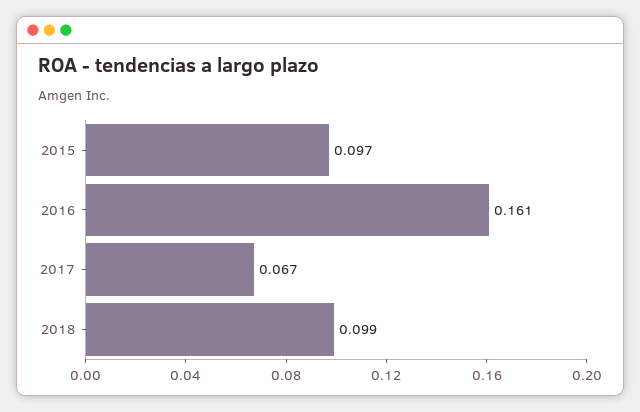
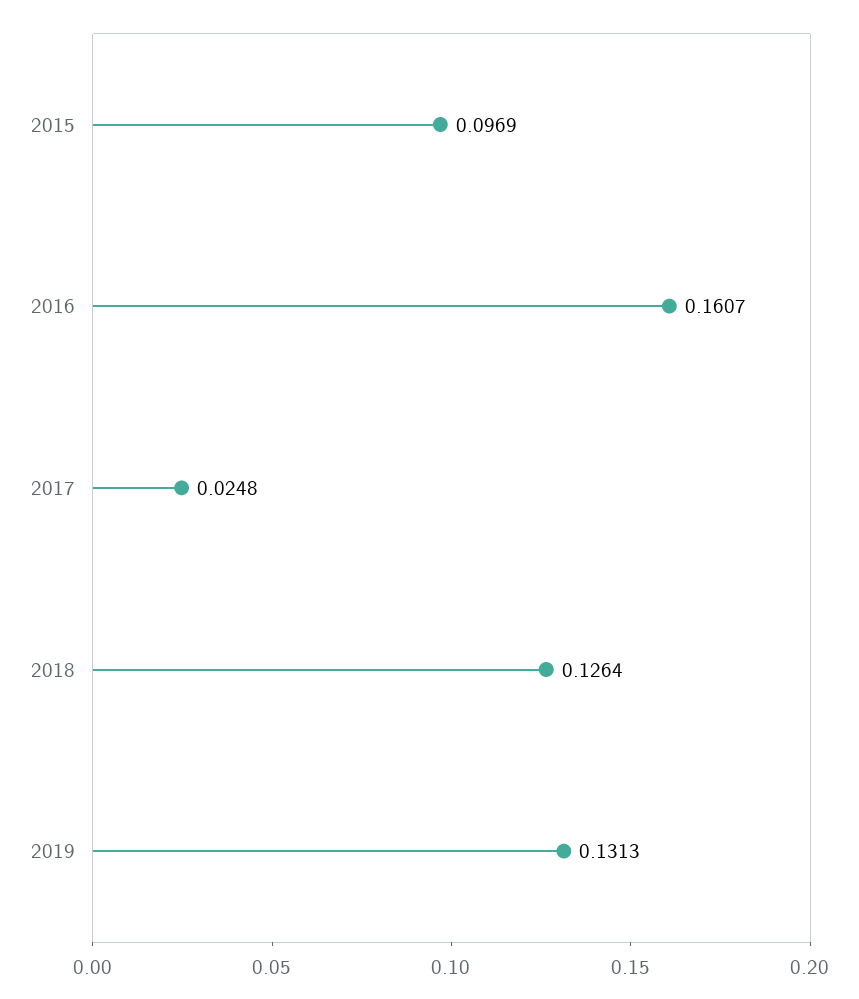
2017: 0.067 -> 0.0248
2018: 0.099 -> 0.1264
2019: none -> 0.1313

